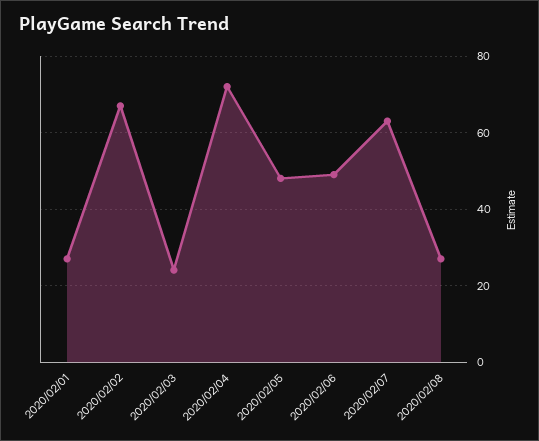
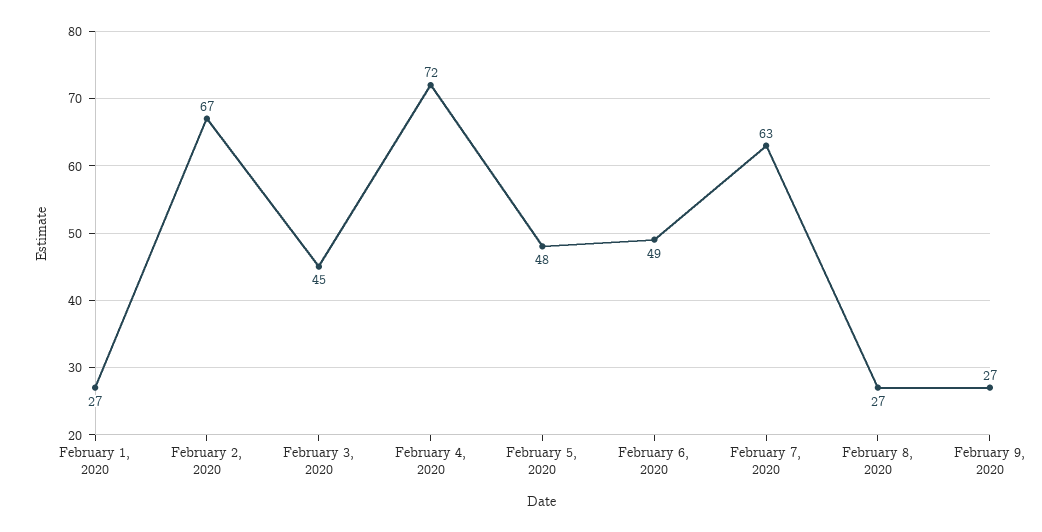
2020/02/03: 25 -> 45
February 9, 2020: none -> 27

